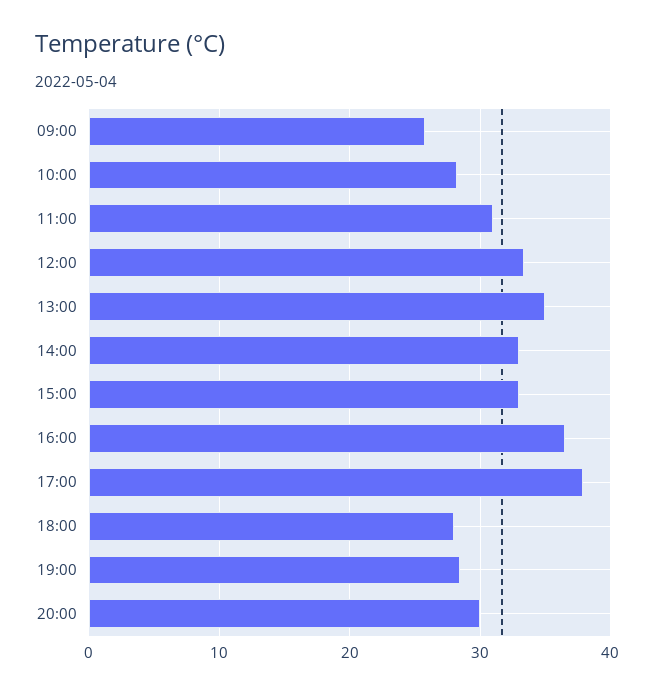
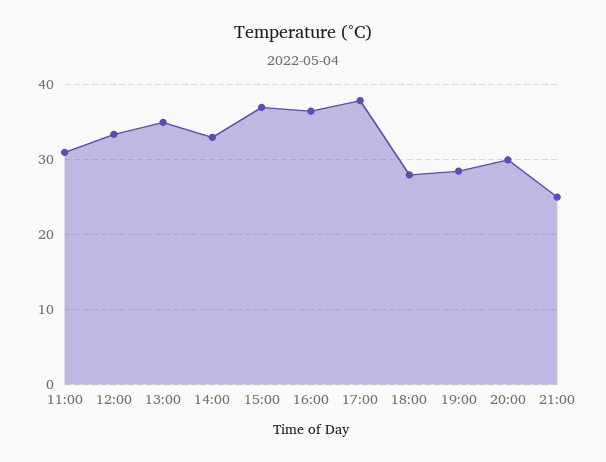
09:00: 26 -> none
10:00: 28 -> none
15:00: 33 -> 37
21:00: none -> 25

